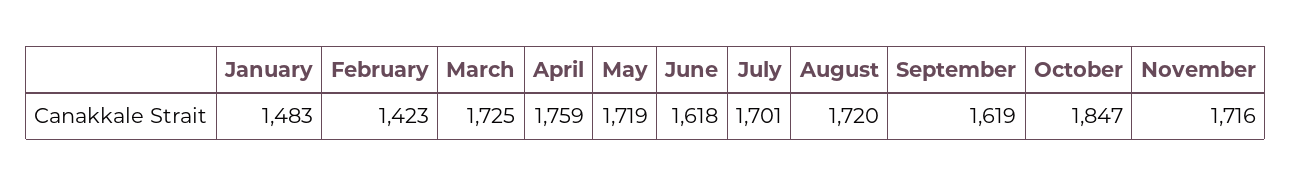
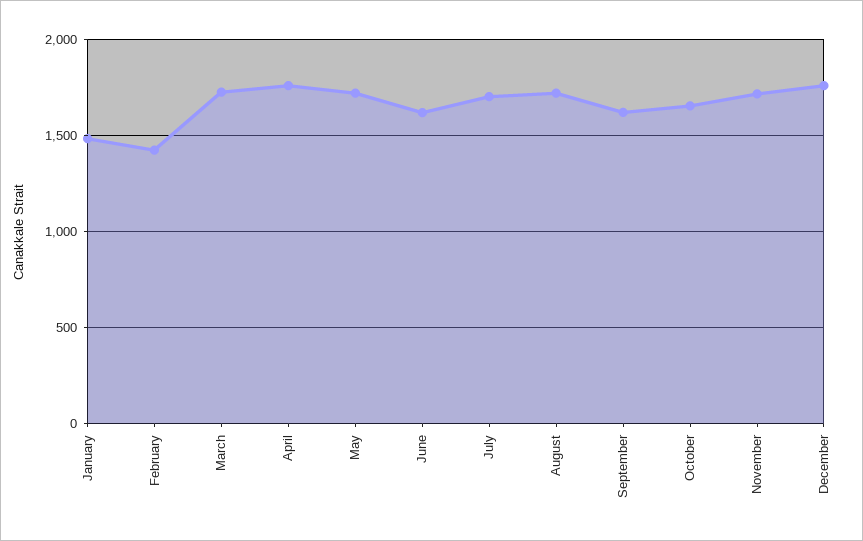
October: 1847 -> 1650
December: none -> 1750

